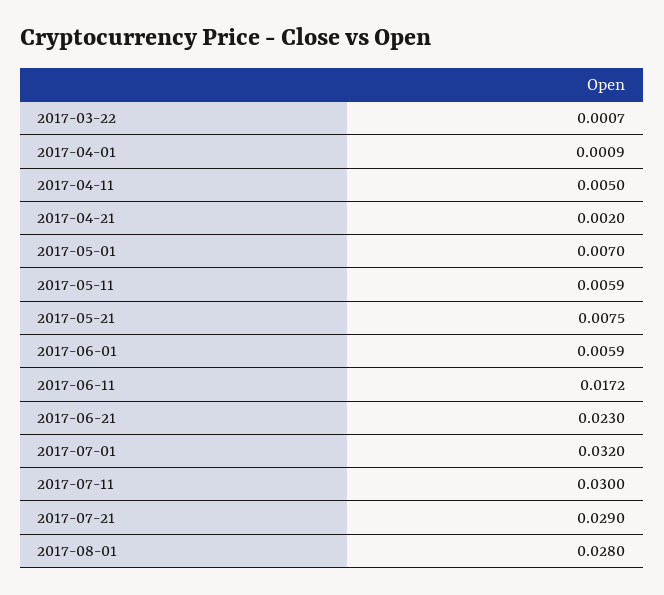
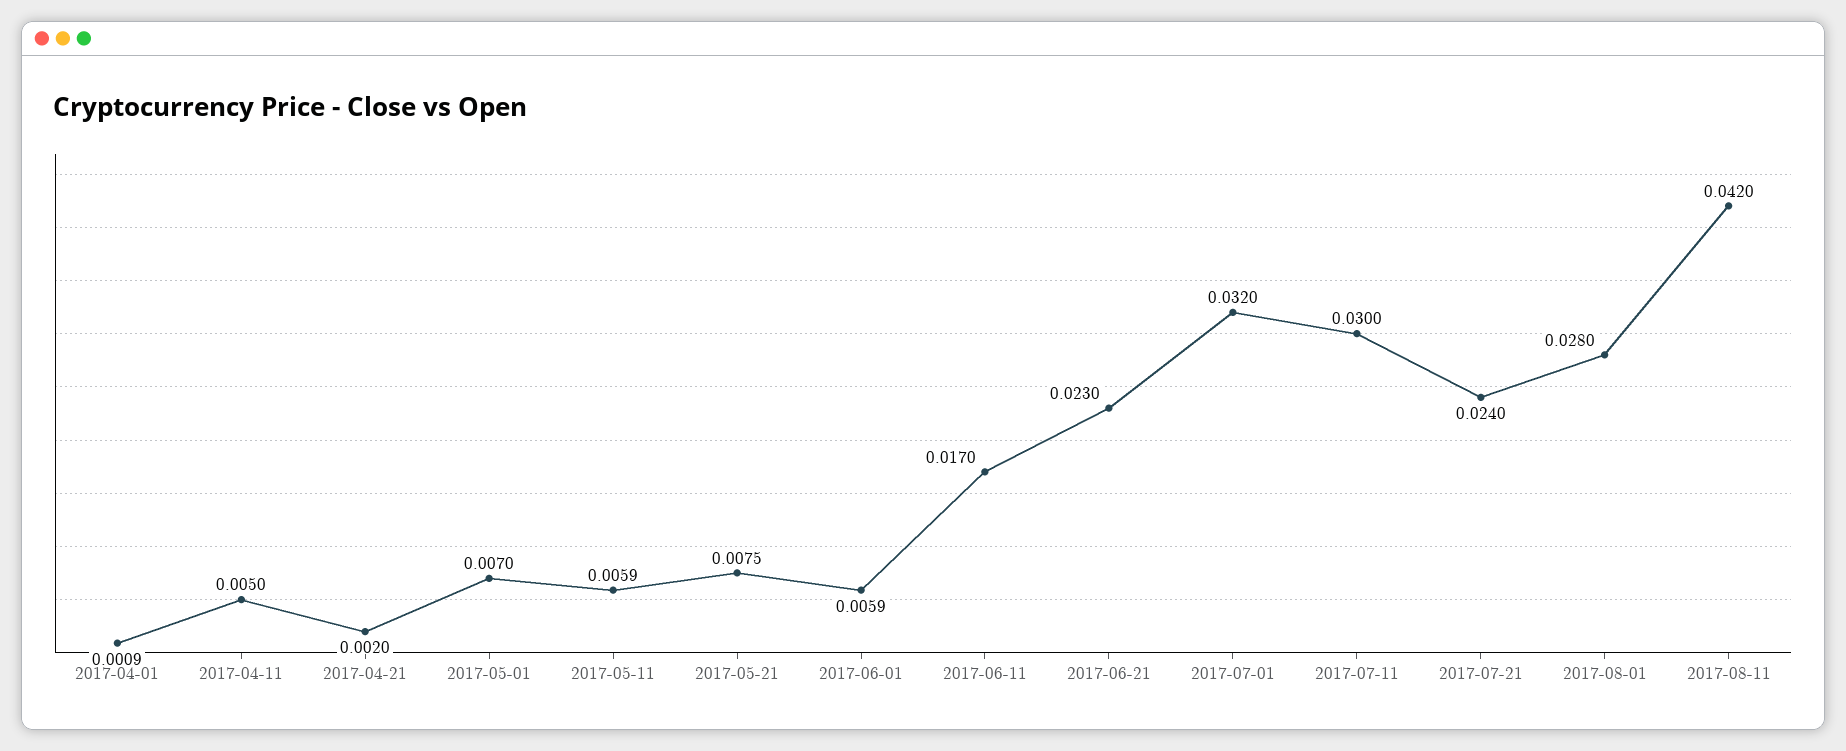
2017-03-22: 0.0007 -> none
2017-06-11: 0.0172 -> 0.017
2017-07-21: 0.029 -> 0.024
2017-08-11: none -> 0.042

